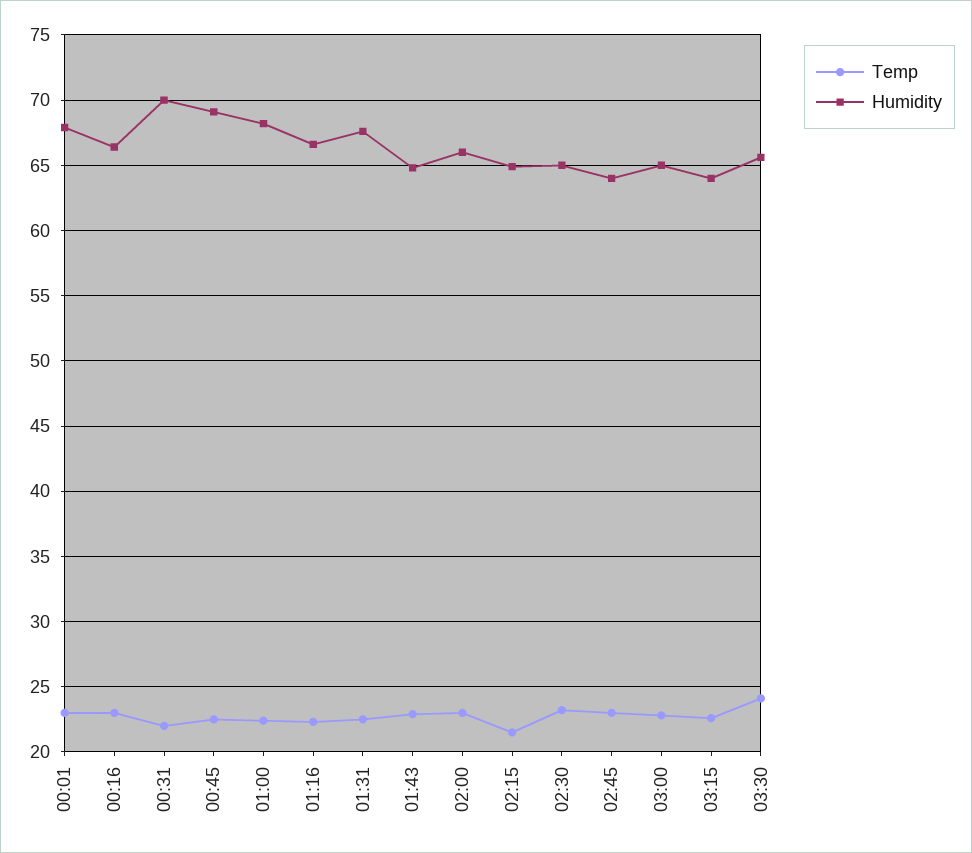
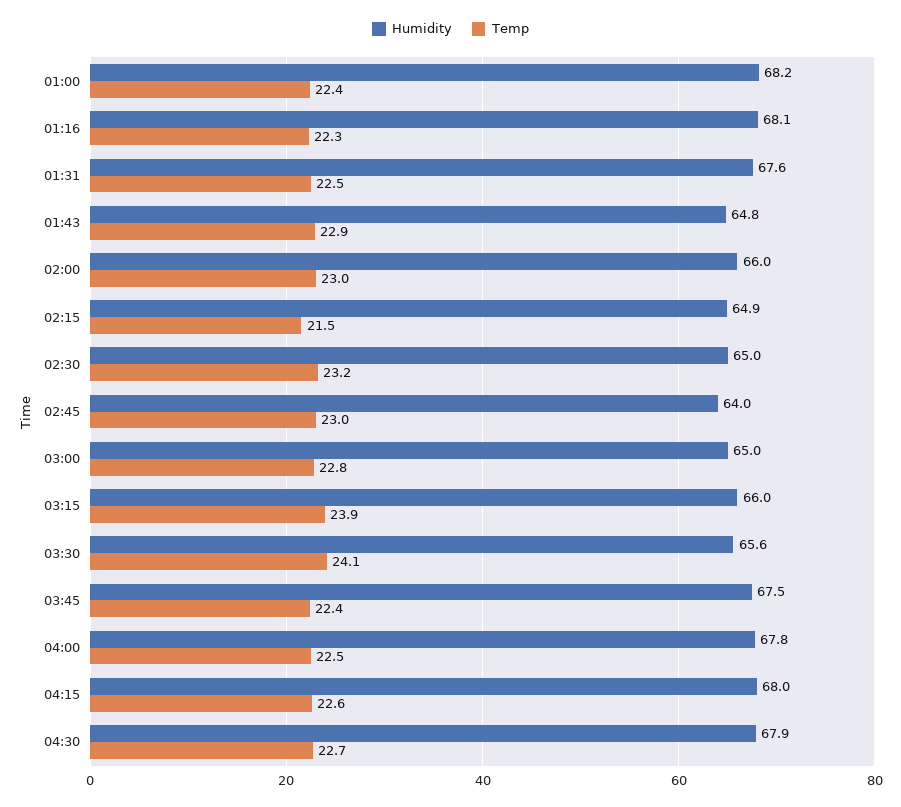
Temp, 00:01: 23 -> none
Humidity, 00:01: 68 -> none
Temp, 00:16: 23 -> none
Humidity, 00:16: 66.5 -> none
Temp, 00:31: 22 -> none
Humidity, 00:31: 70 -> none
Temp, 00:45: 22.5 -> none
Humidity, 00:45: 69 -> none
Humidity, 01:16: 66.5 -> 68.1
Temp, 03:15: 22.5 -> 23.9
Humidity, 03:15: 64 -> 66
Humidity, 03:45: none -> 67.5
Temp, 03:45: none -> 22.4
Humidity, 04:00: none -> 67.8
Temp, 04:00: none -> 22.5
Humidity, 04:15: none -> 68
Temp, 04:15: none -> 22.6
Humidity, 04:30: none -> 67.9
Temp, 04:30: none -> 22.7

